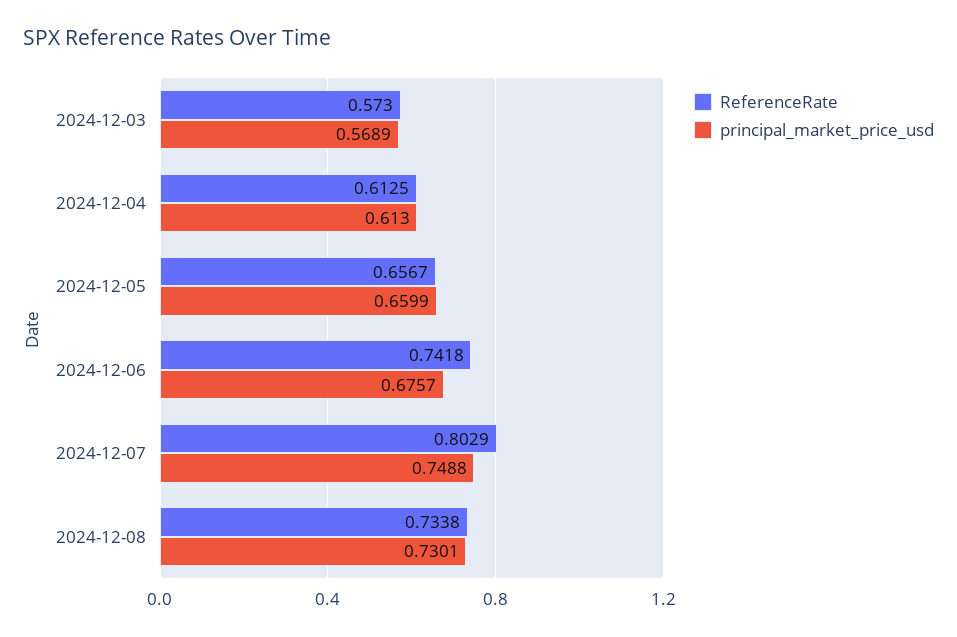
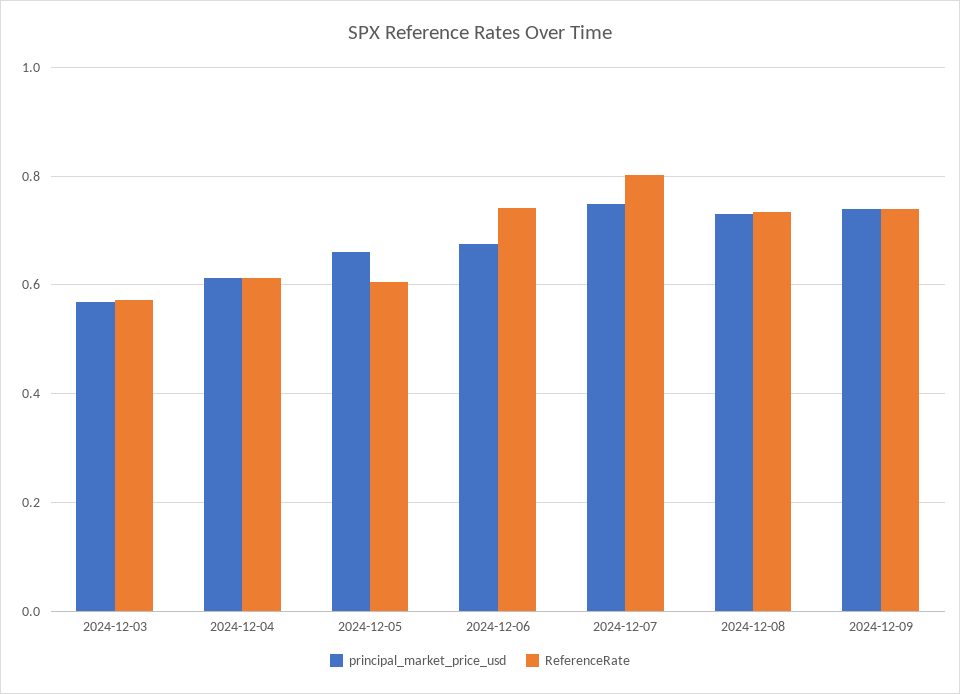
ReferenceRate, 2024-12-05: 0.6567 -> 0.6
principal_market_price_usd, 2024-12-09: none -> 0.74
ReferenceRate, 2024-12-09: none -> 0.74

